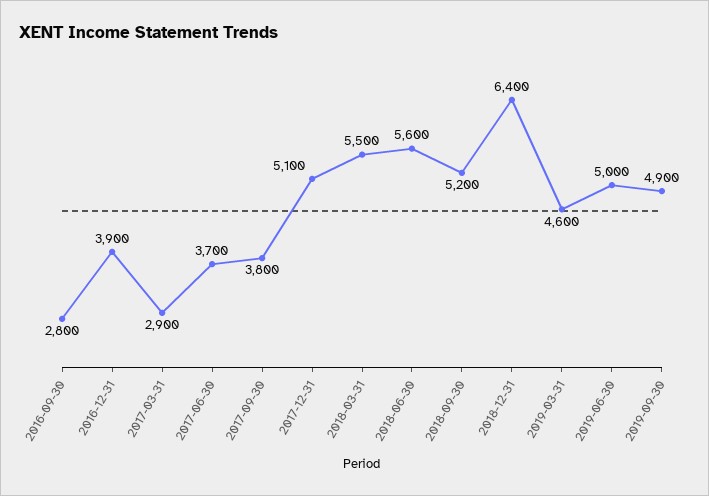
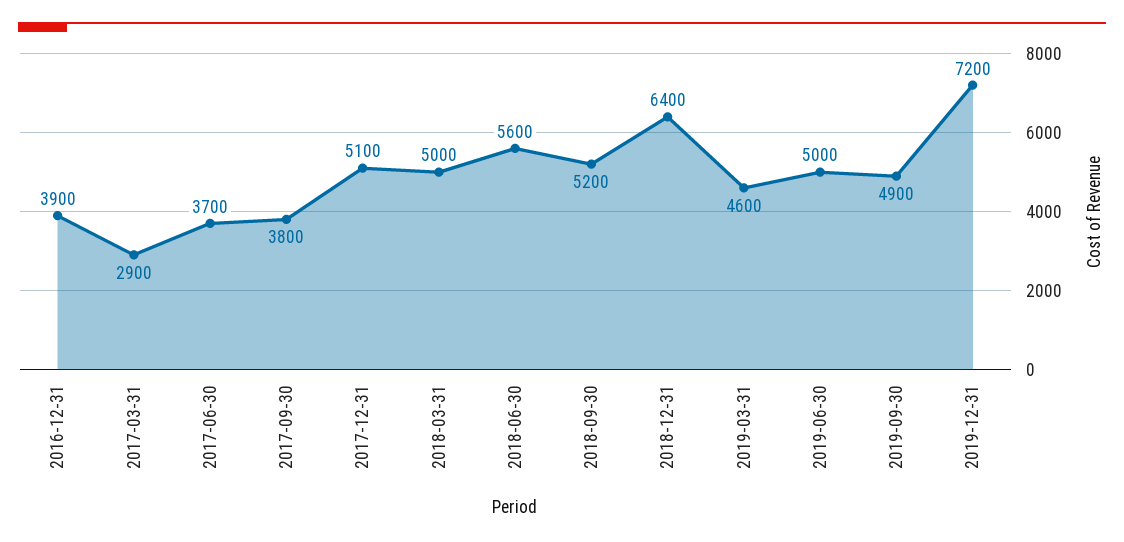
2016-09-30: 2800 -> none
2018-03-31: 5500 -> 5000
2019-12-31: none -> 7200

